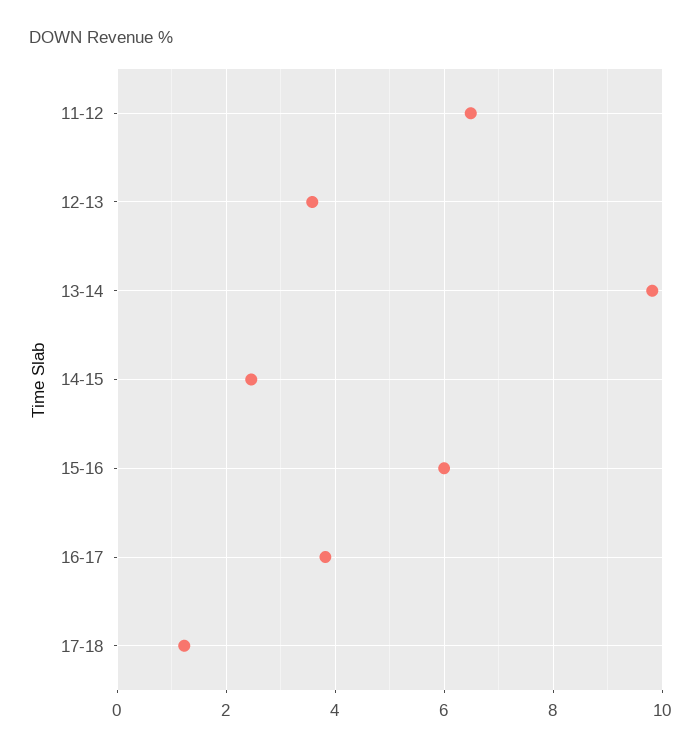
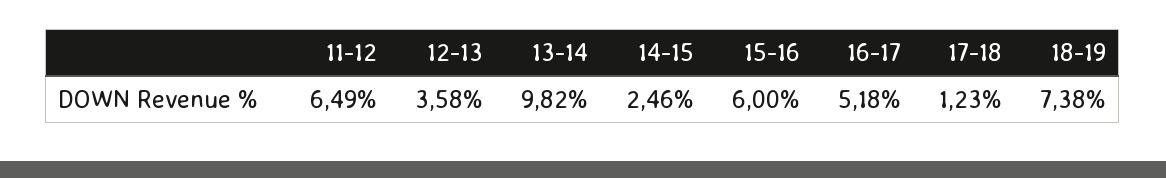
16-17: 3.8 -> 5.18
18-19: none -> 7.38

